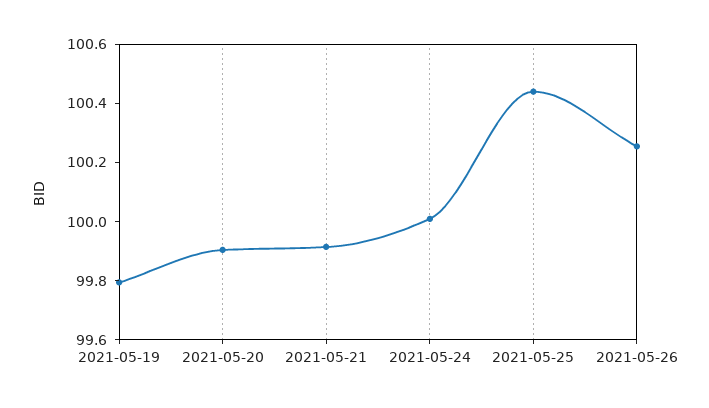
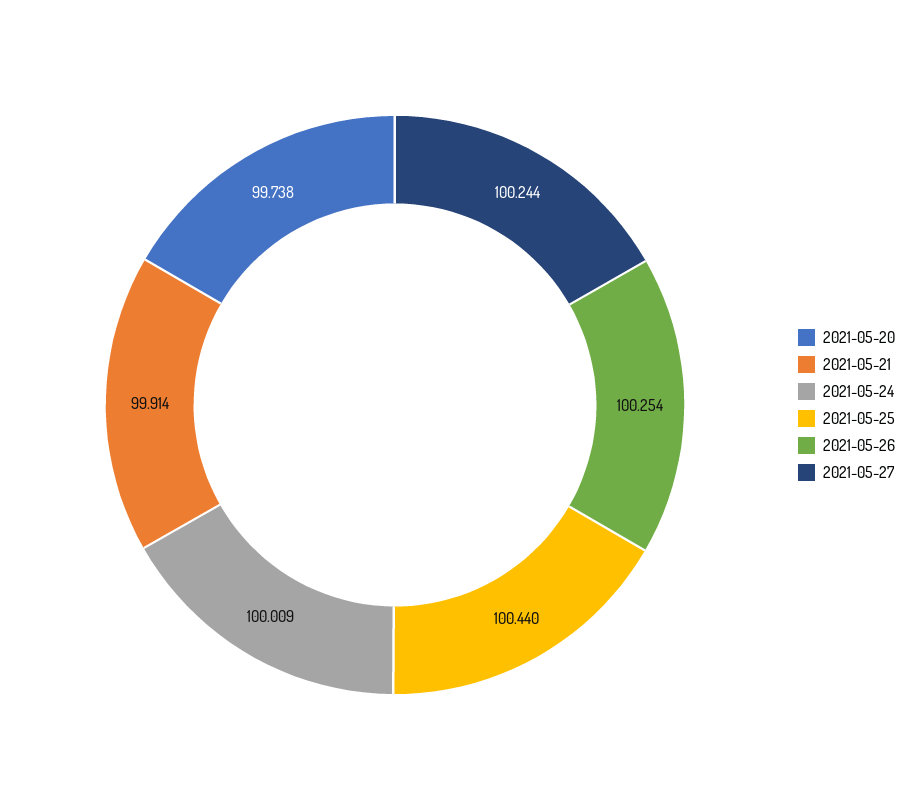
2021-05-19: 99.8 -> none
2021-05-20: 99.9 -> 99.738
2021-05-27: none -> 100.244

